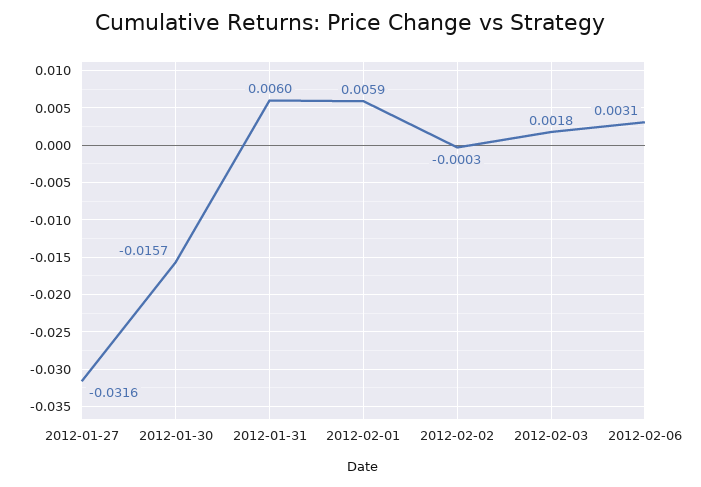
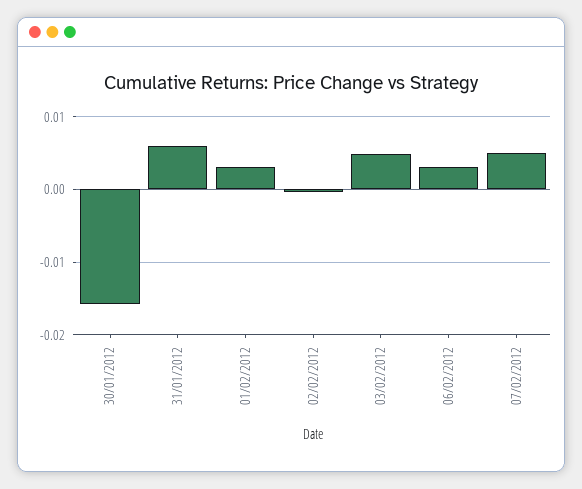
2012-01-27: -0.0316 -> none
2012-02-01: 0.0059 -> 0.003
2012-02-03: 0.0018 -> 0.005
07/02/2012: none -> 0.005

